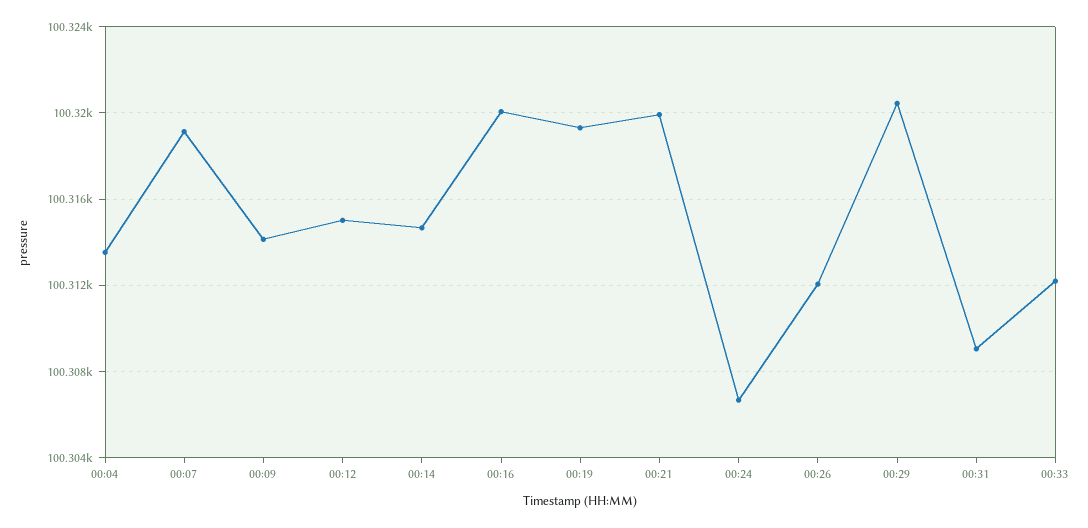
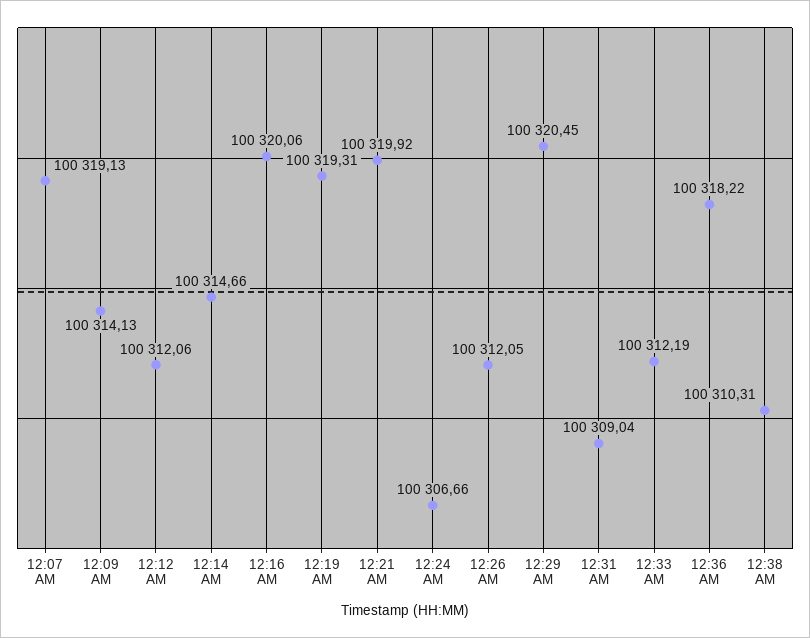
00:04: 100313.5 -> none
00:12: 100315 -> 100312.06
12:36 AM: none -> 100318.22
12:38 AM: none -> 100310.31

